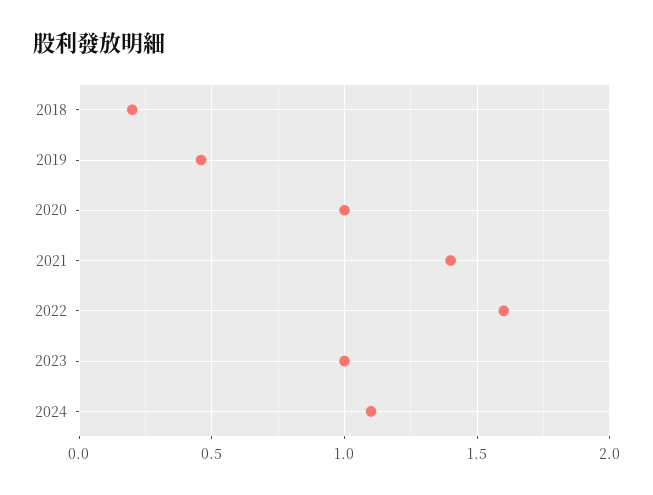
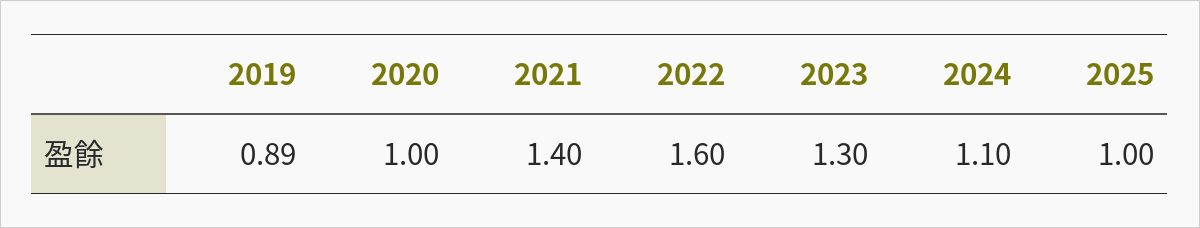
2018: 0.2 -> none
2019: 0.45 -> 0.89
2023: 1 -> 1.3
2025: none -> 1

